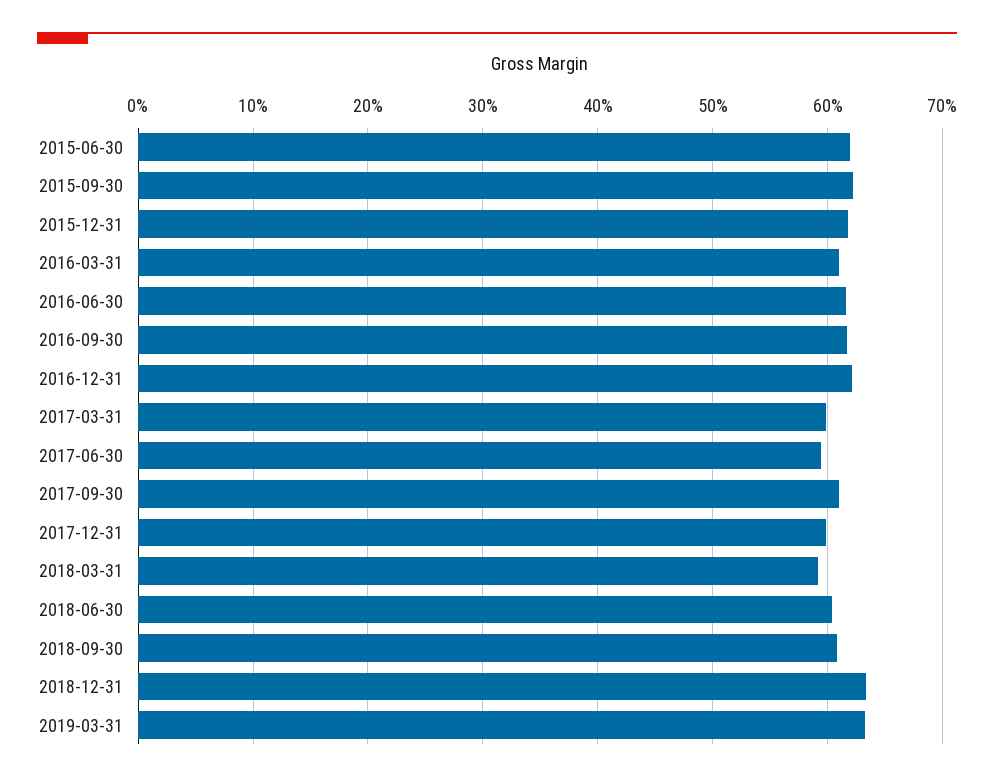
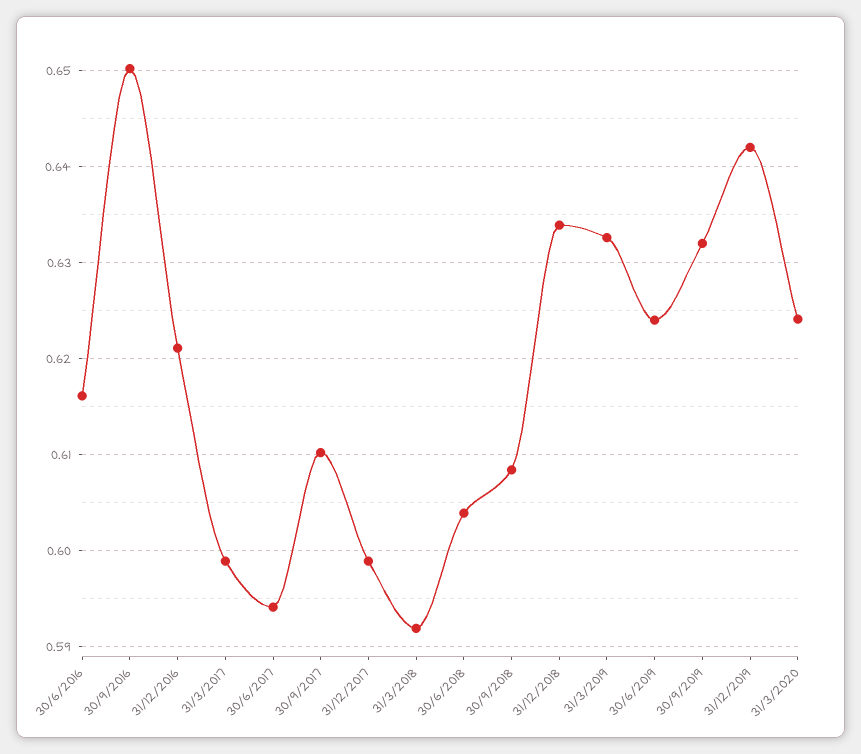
2015-06-30: 0.62 -> none
2015-09-30: 0.62 -> none
2015-12-31: 0.62 -> none
2016-03-31: 0.61 -> none
2016-09-30: 0.62 -> 0.65
30/6/2019: none -> 0.624
30/9/2019: none -> 0.632
31/12/2019: none -> 0.642
31/3/2020: none -> 0.624

